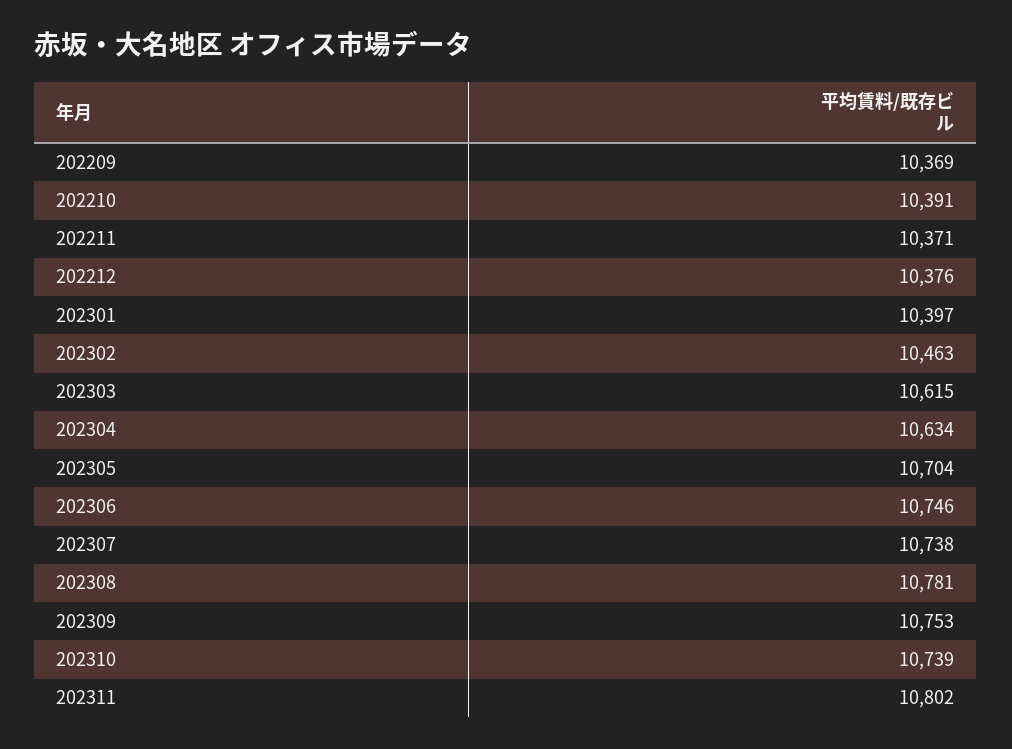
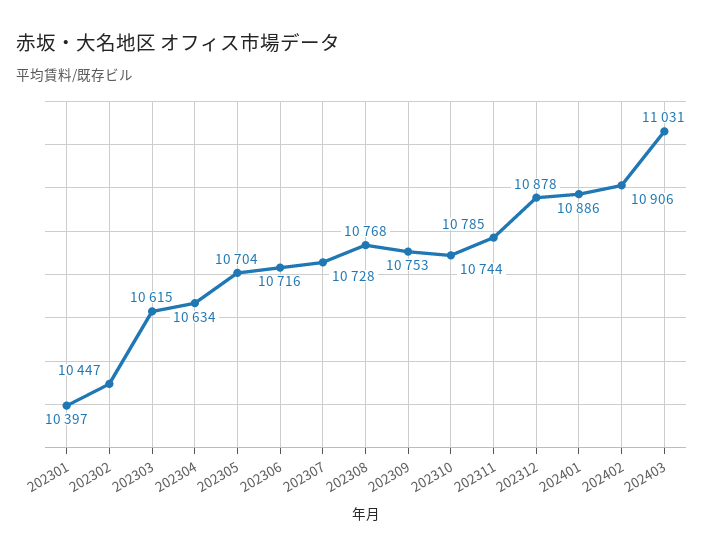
202209: 10369 -> none
202210: 10391 -> none
202211: 10371 -> none
202212: 10376 -> none
202302: 10463 -> 10447
202306: 10746 -> 10716
202307: 10738 -> 10728
202308: 10781 -> 10768
202310: 10739 -> 10744
202311: 10802 -> 10785
202312: none -> 10878
202401: none -> 10886
202402: none -> 10906
202403: none -> 11031

